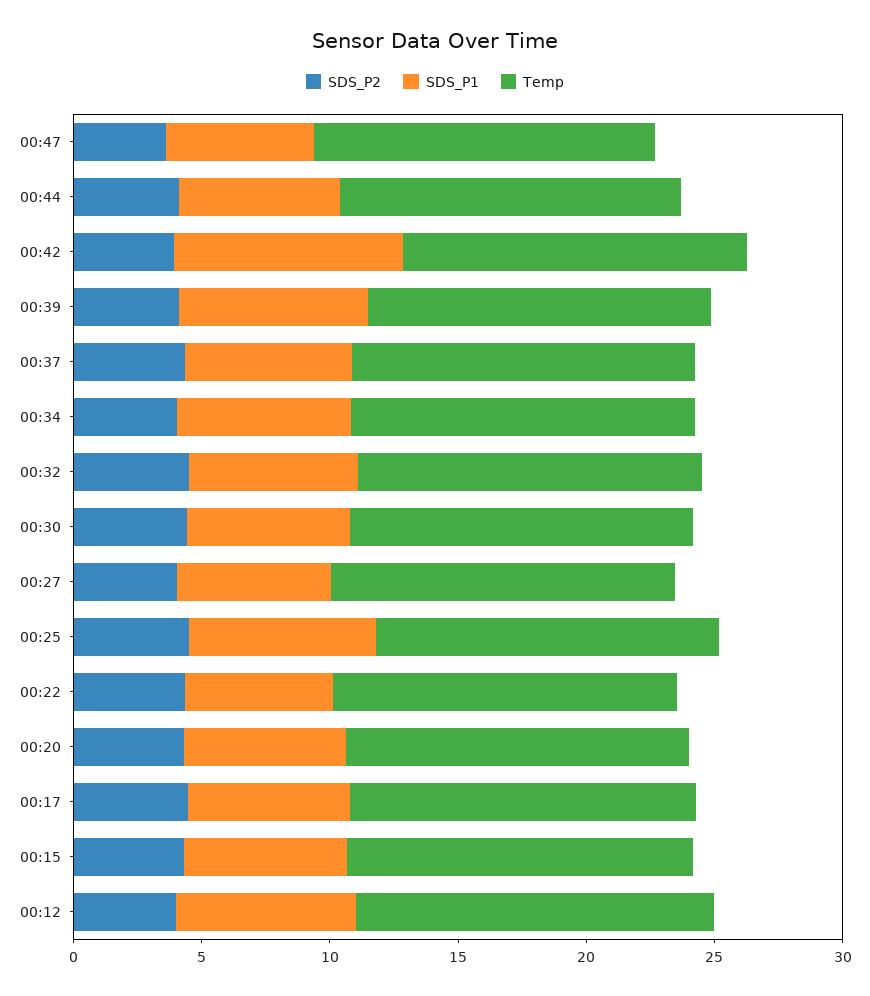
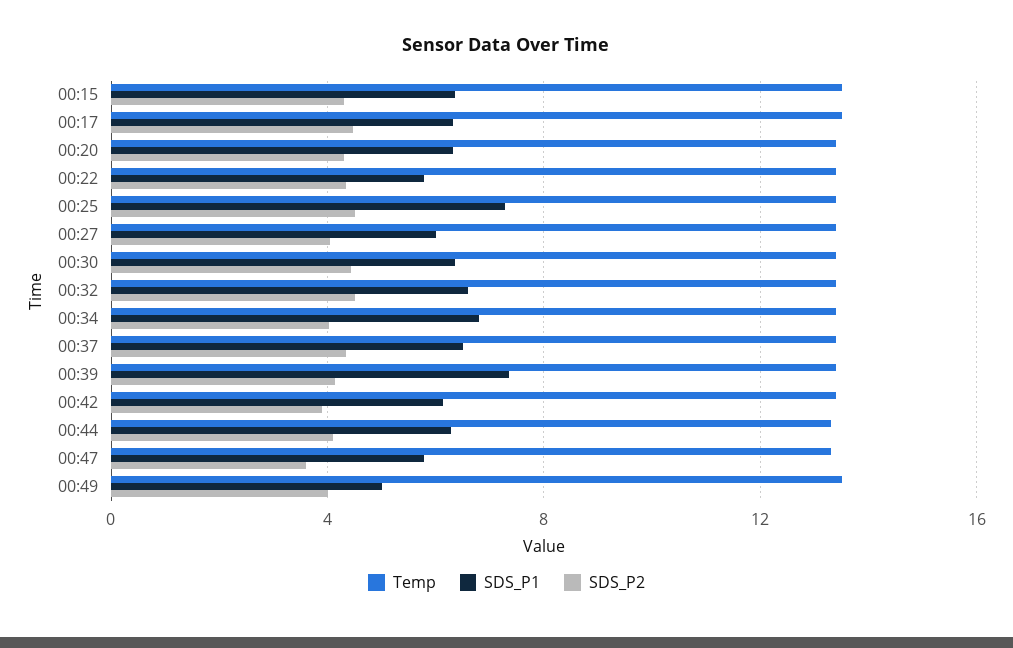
SDS_P1, 00:42: 9 -> 6
SDS_P2, 00:12: 4 -> none
SDS_P1, 00:12: 7 -> none
Temp, 00:12: 14 -> none
Temp, 00:49: none -> 13.5
SDS_P1, 00:49: none -> 5
SDS_P2, 00:49: none -> 4

